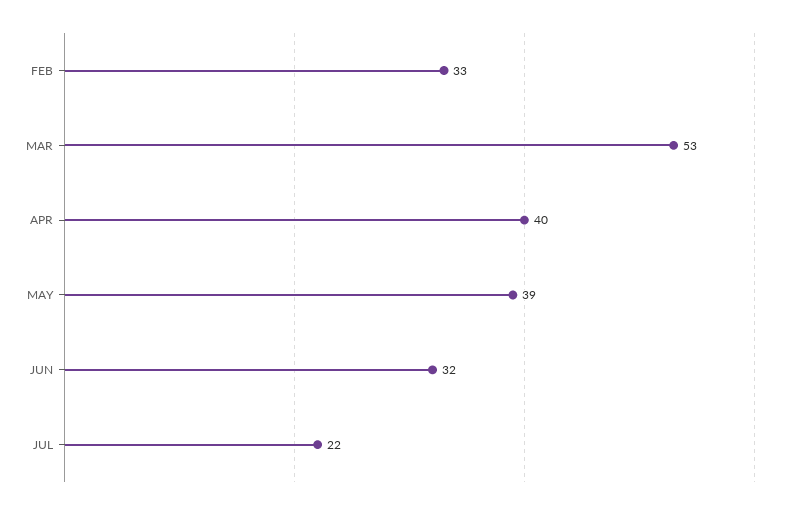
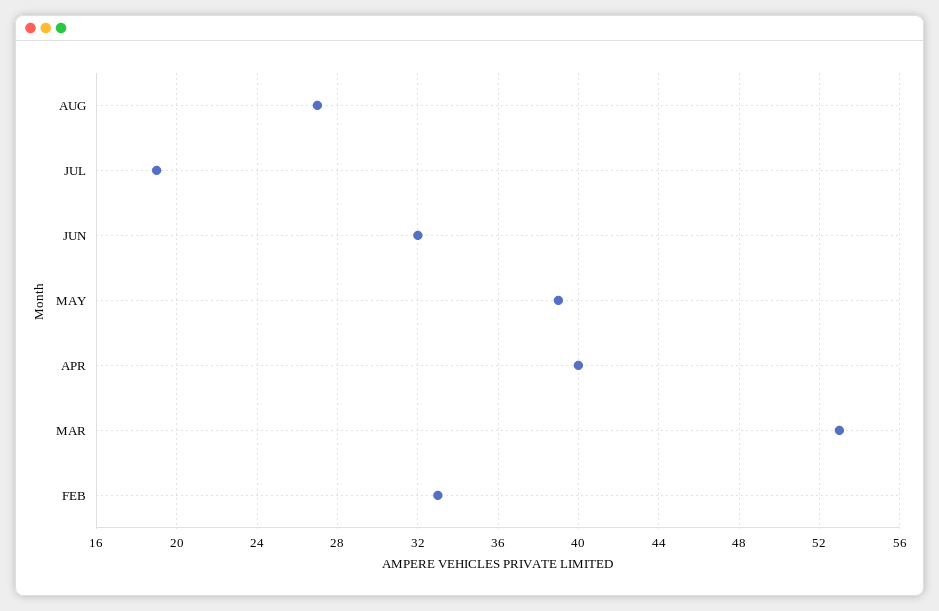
JUL: 22 -> 19
AUG: none -> 27

